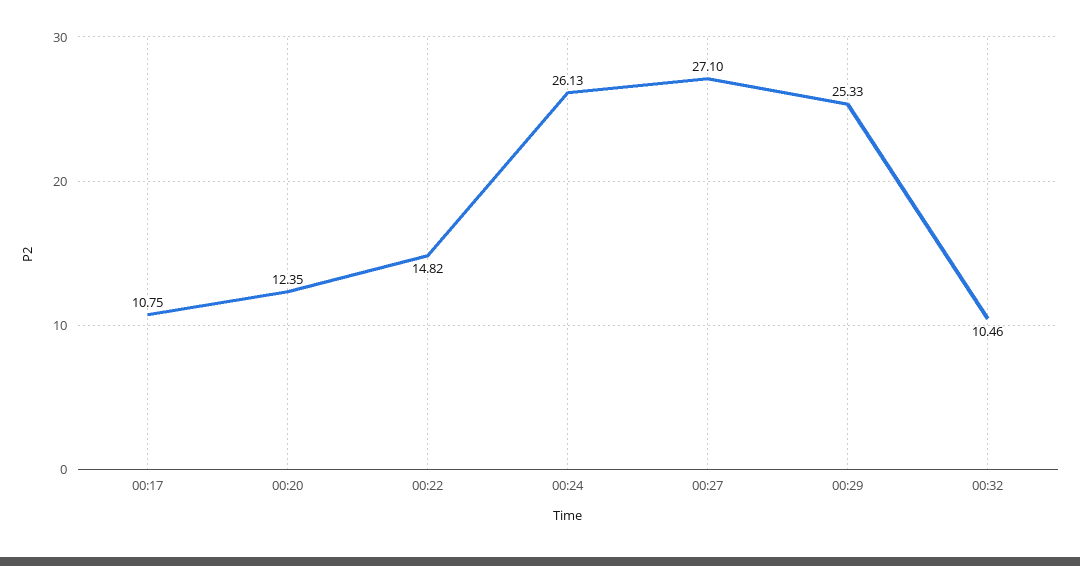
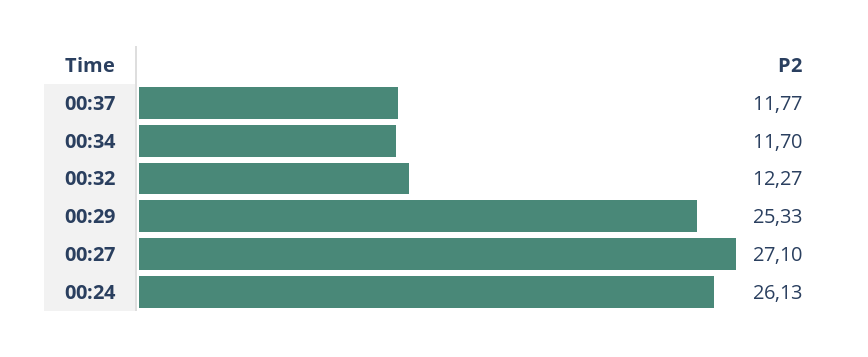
00:17: 10.75 -> none
00:20: 12.35 -> none
00:22: 14.82 -> none
00:32: 10.46 -> 12.27
00:37: none -> 11.77
00:34: none -> 11.7

